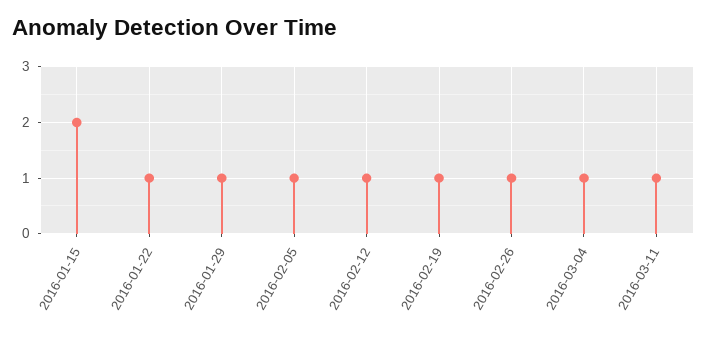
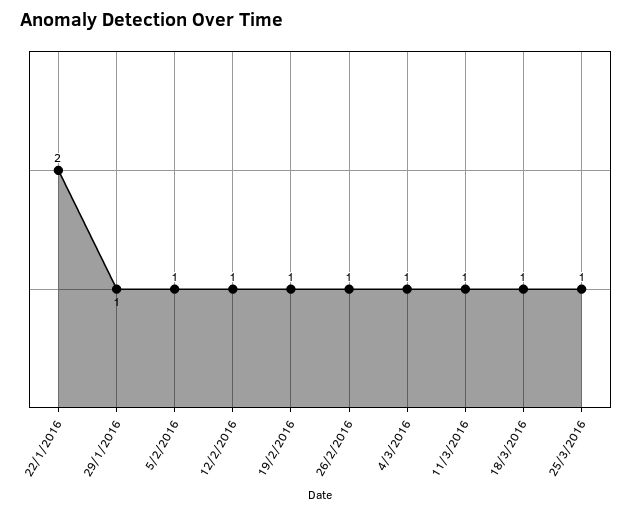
2016-01-15: 2 -> none
2016-01-22: 1 -> 2
18/3/2016: none -> 1
25/3/2016: none -> 1

